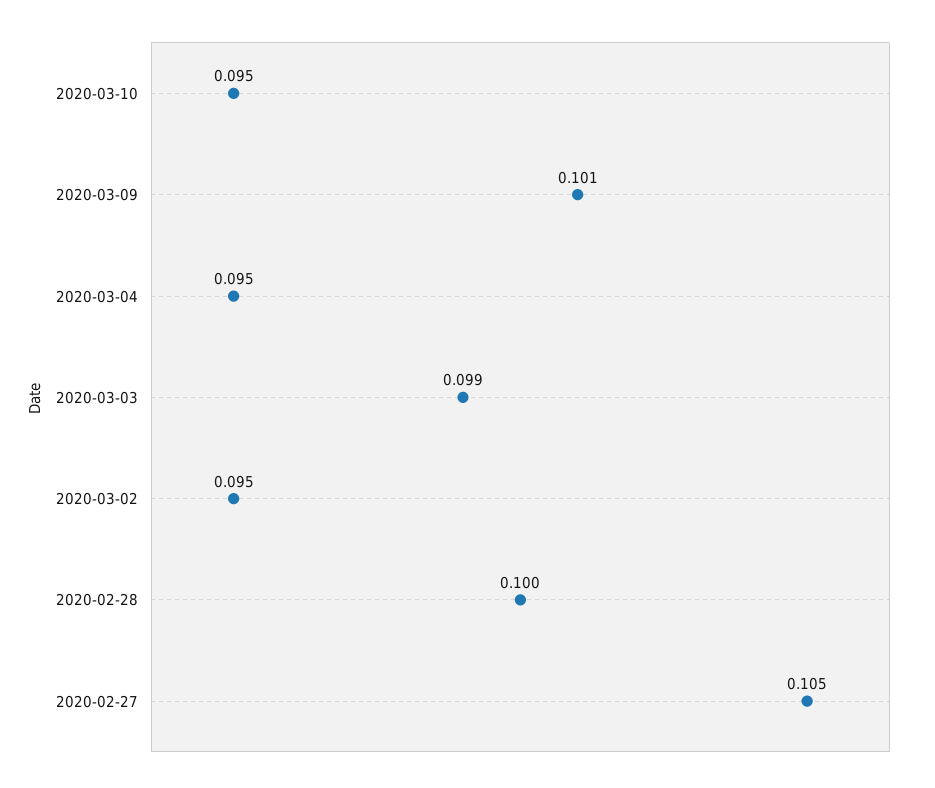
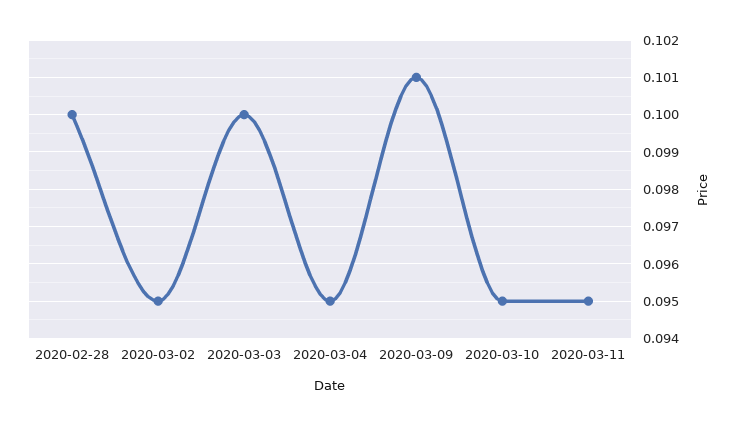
2020-03-03: 0.099 -> 0.1
2020-02-27: 0.105 -> none
2020-03-11: none -> 0.095

